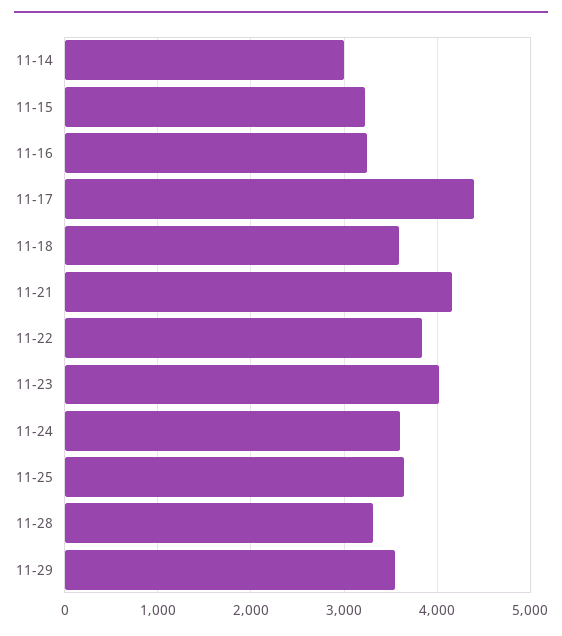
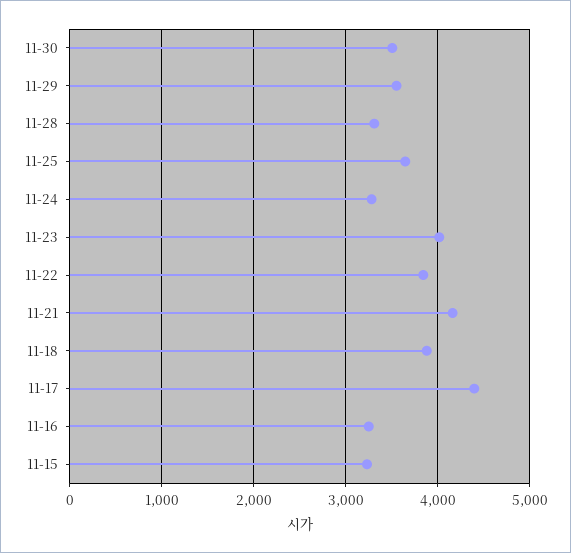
11-14: 3000 -> none
11-18: 3600 -> 3900
11-24: 3600 -> 3300
11-30: none -> 3500

